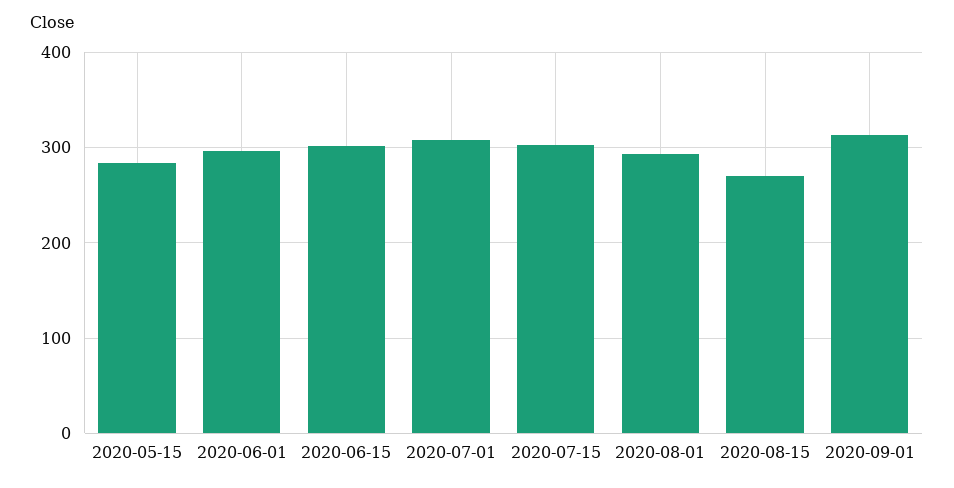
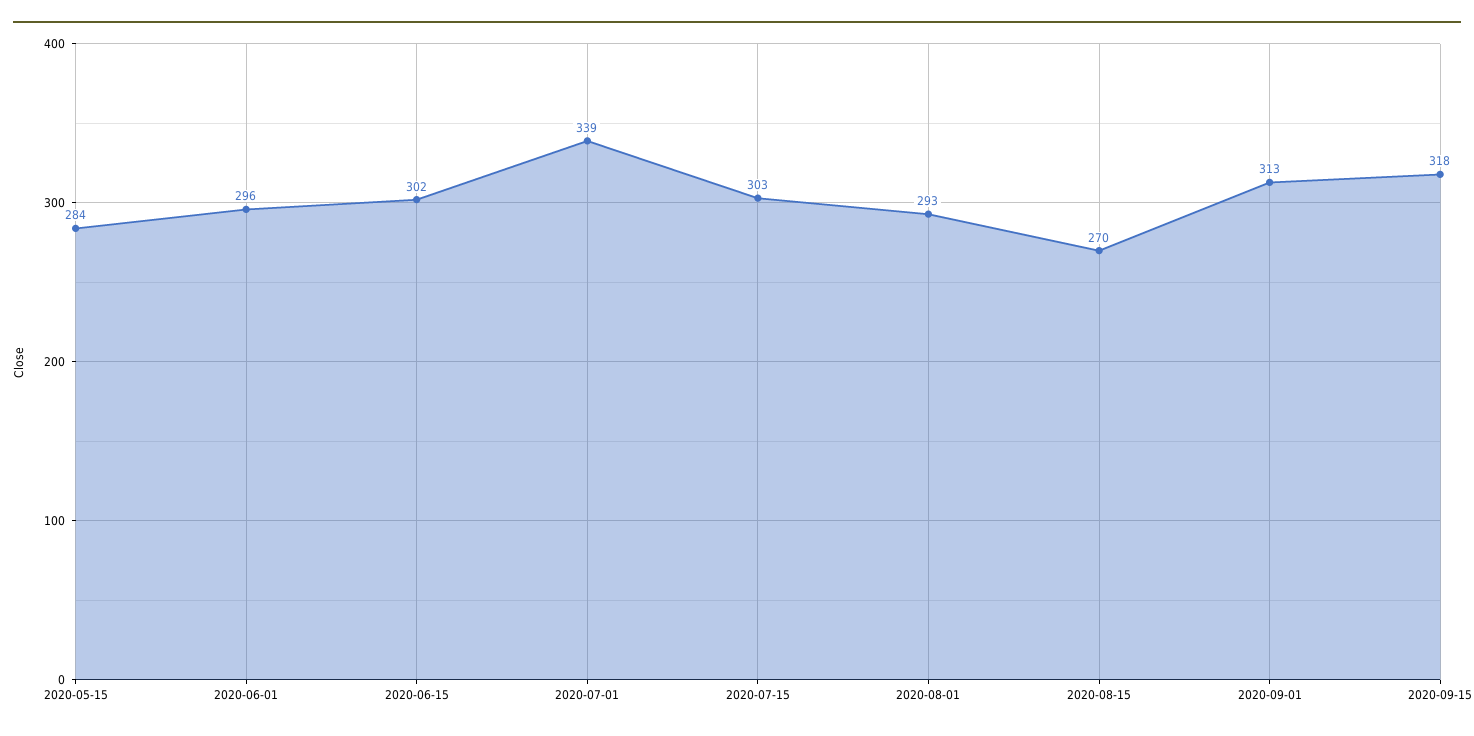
2020-07-01: 310 -> 339
2020-09-15: none -> 318

